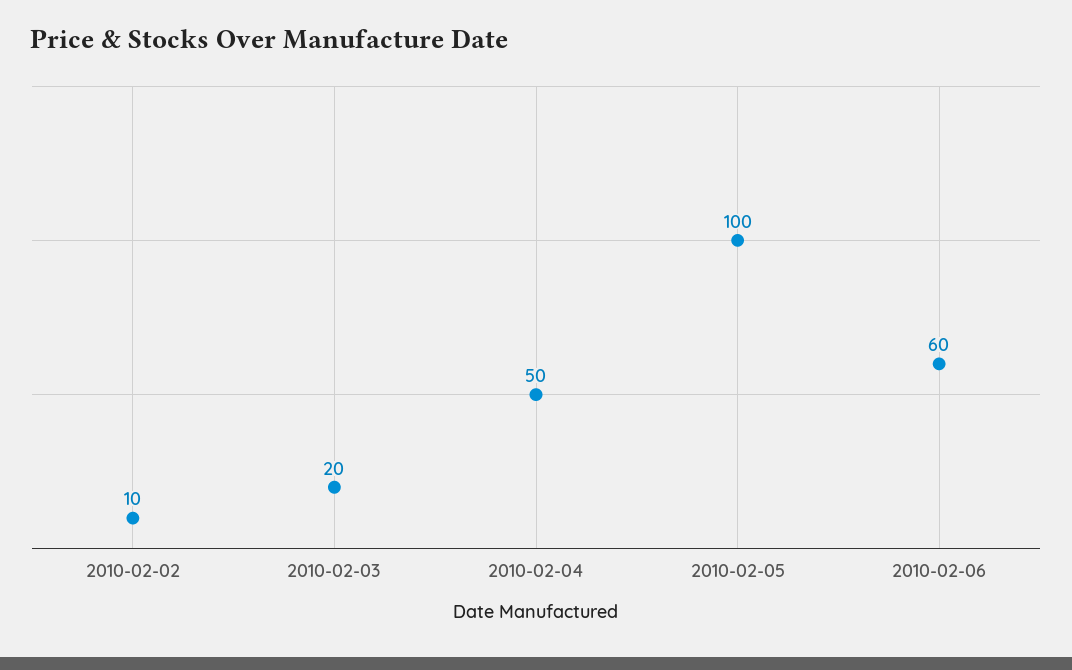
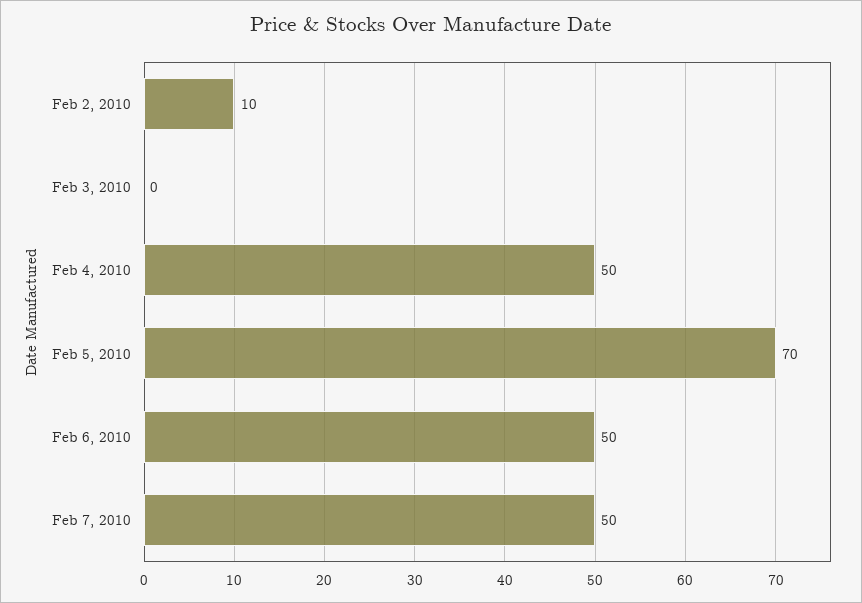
2010-02-03: 20 -> 0
2010-02-05: 100 -> 70
2010-02-06: 60 -> 50
Feb 7, 2010: none -> 50

